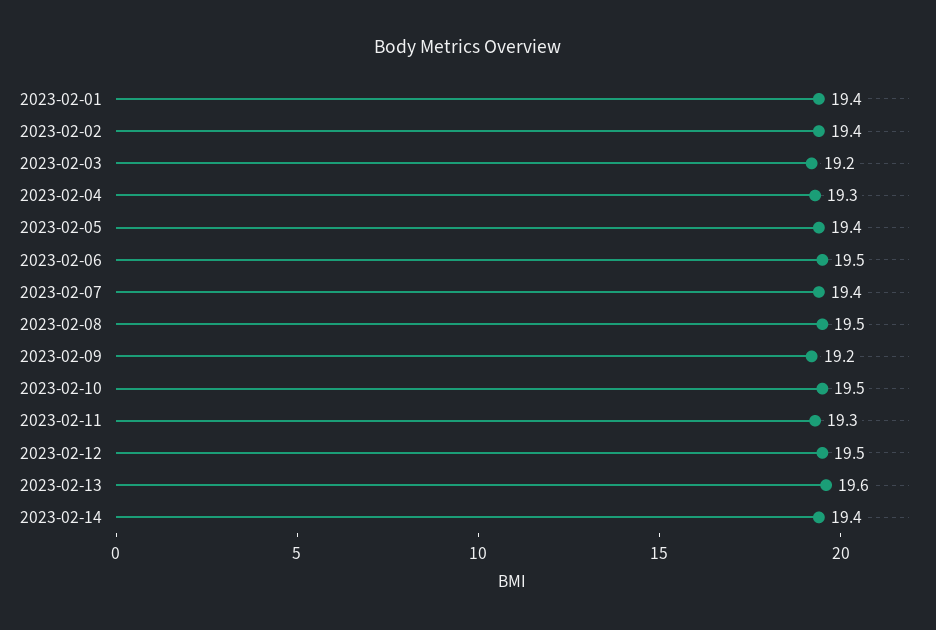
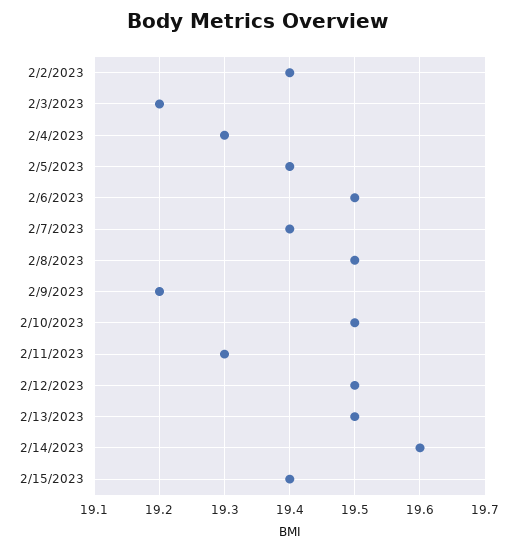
2023-02-01: 19.4 -> none
2023-02-13: 19.6 -> 19.5
2023-02-14: 19.4 -> 19.6
2/15/2023: none -> 19.4

